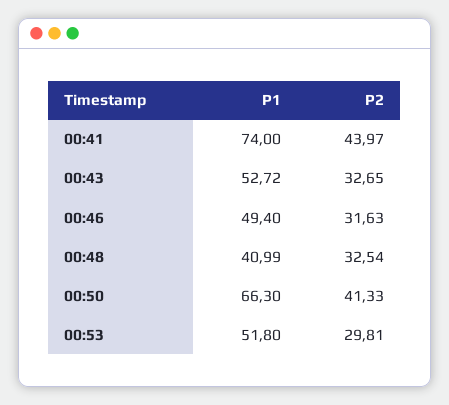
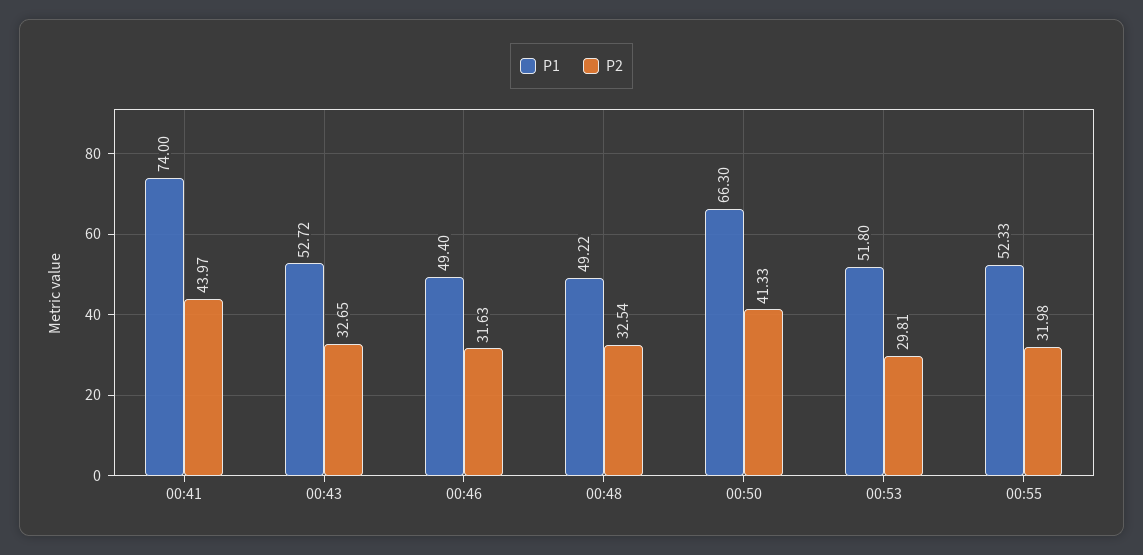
P1, 00:48: 40.99 -> 49.22
P1, 00:55: none -> 52.33
P2, 00:55: none -> 31.98

